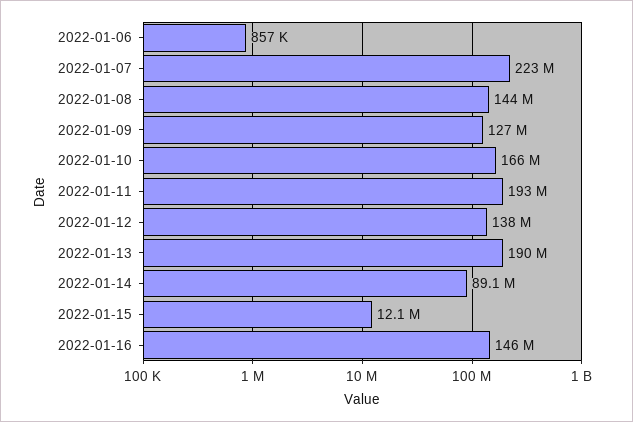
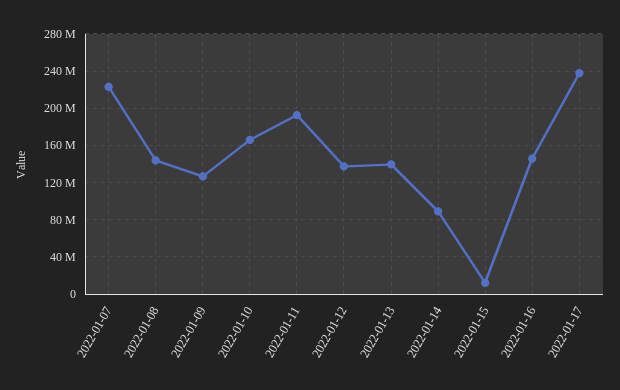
2022-01-06: 857000 -> none
2022-01-13: 190000000 -> 140000000
2022-01-17: none -> 240000000

